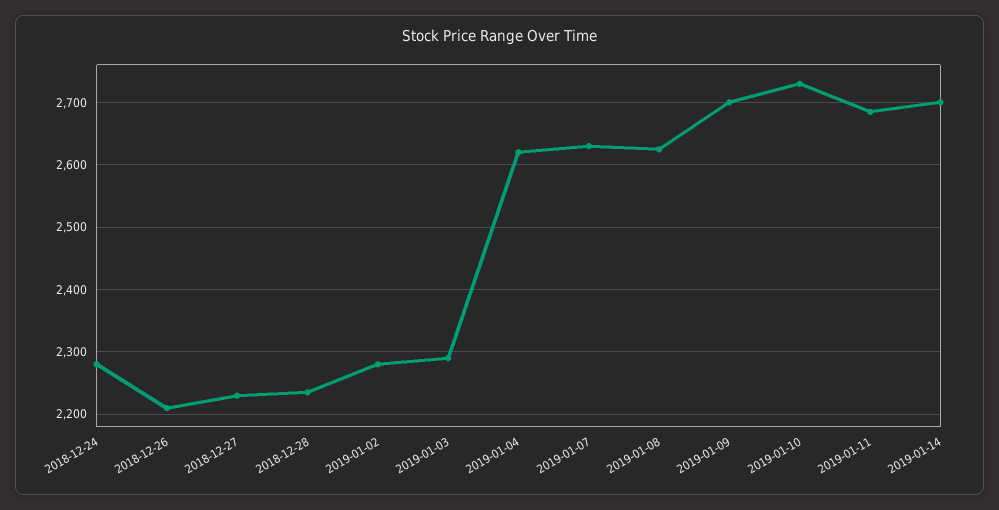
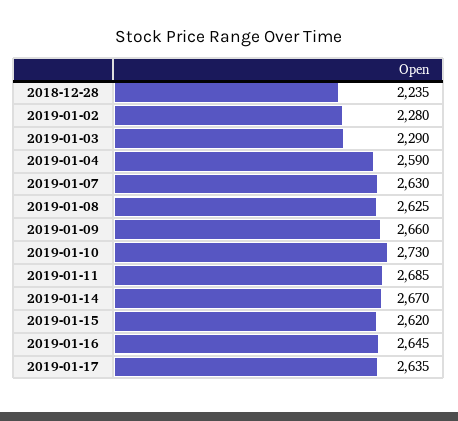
2018-12-24: 2280 -> none
2018-12-26: 2210 -> none
2018-12-27: 2230 -> none
2019-01-04: 2620 -> 2590
2019-01-09: 2700 -> 2660
2019-01-14: 2700 -> 2670
2019-01-15: none -> 2620
2019-01-16: none -> 2645
2019-01-17: none -> 2635

